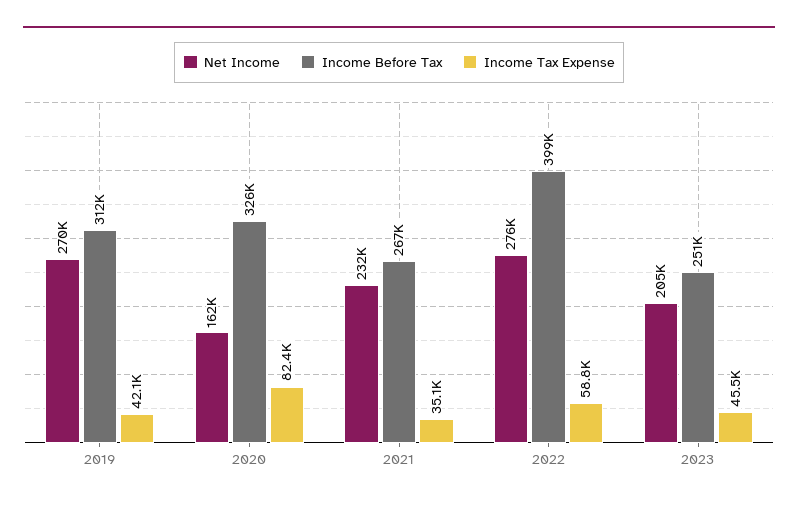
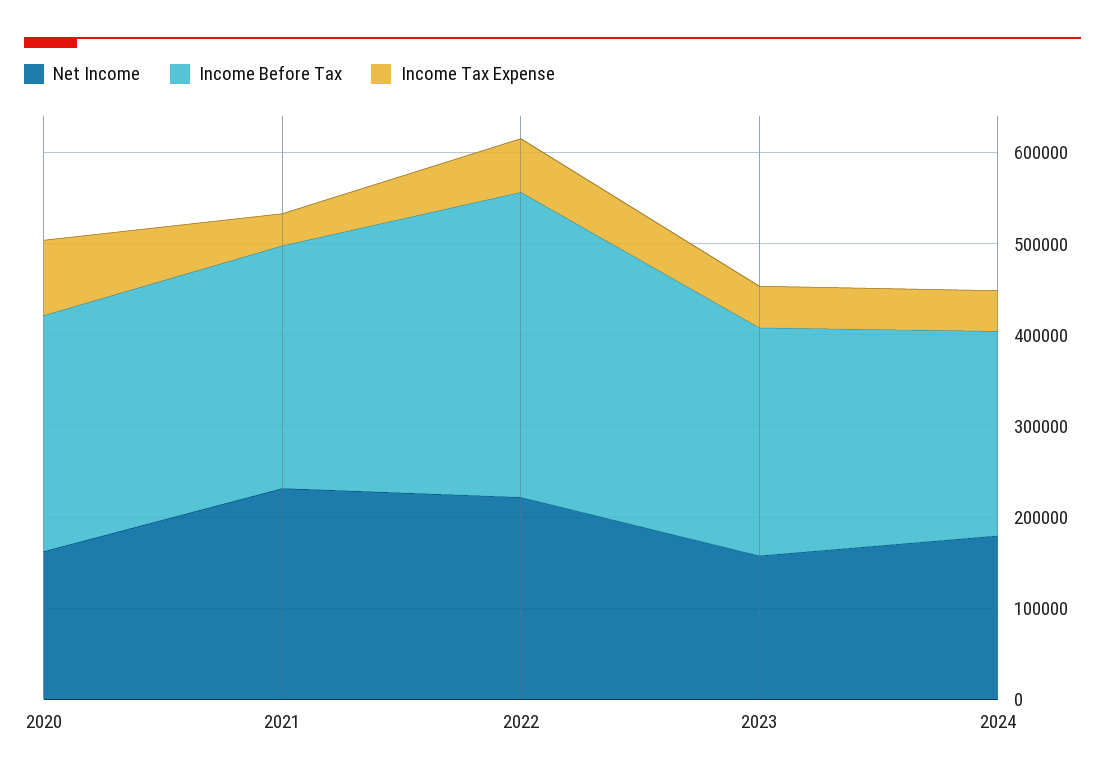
Net Income, 2019: 270000 -> none
Income Before Tax, 2019: 312000 -> none
Income Tax Expense, 2019: 42100 -> none
Income Before Tax, 2020: 326000 -> 260000
Net Income, 2022: 276000 -> 220000
Income Before Tax, 2022: 399000 -> 340000
Net Income, 2023: 205000 -> 160000
Net Income, 2024: none -> 180000
Income Before Tax, 2024: none -> 220000
Income Tax Expense, 2024: none -> 40000

